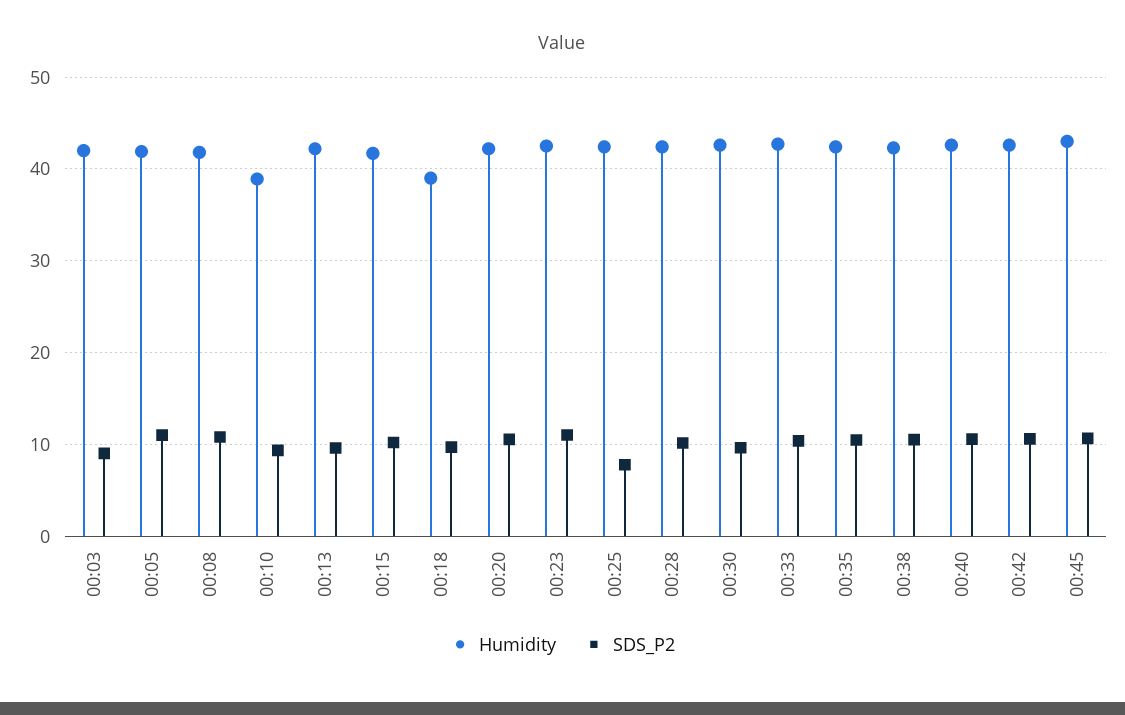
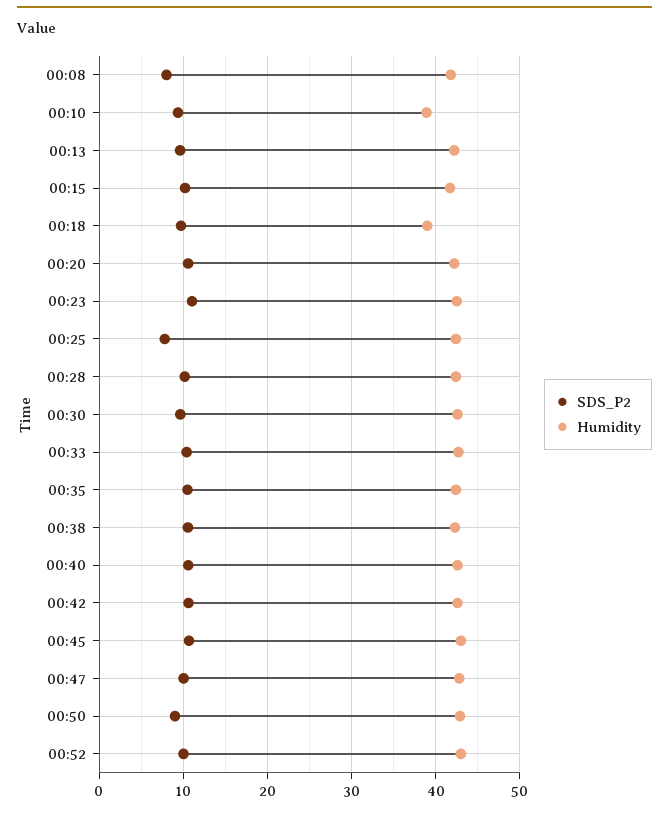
Humidity, 00:03: 42 -> none
SDS_P2, 00:03: 9 -> none
Humidity, 00:05: 42 -> none
SDS_P2, 00:05: 11 -> none
SDS_P2, 00:08: 11 -> 8
SDS_P2, 00:47: none -> 10
Humidity, 00:47: none -> 43
SDS_P2, 00:50: none -> 9
Humidity, 00:50: none -> 43
SDS_P2, 00:52: none -> 10
Humidity, 00:52: none -> 43

